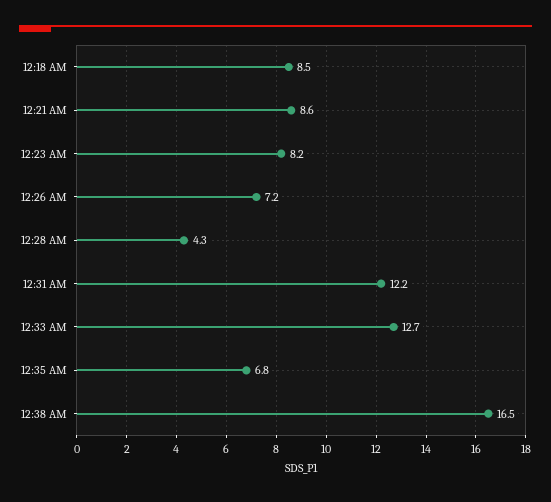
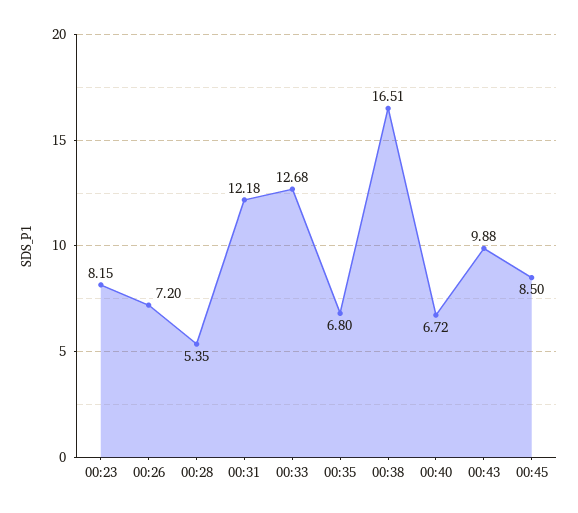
12:18 AM: 8.5 -> none
12:21 AM: 8.6 -> none
12:28 AM: 4.3 -> 5.35
00:40: none -> 6.72
00:43: none -> 9.88
00:45: none -> 8.5

